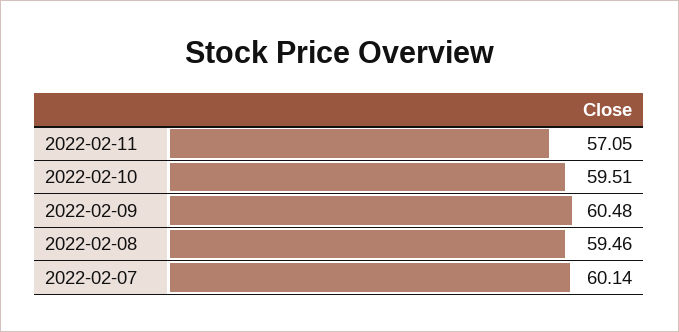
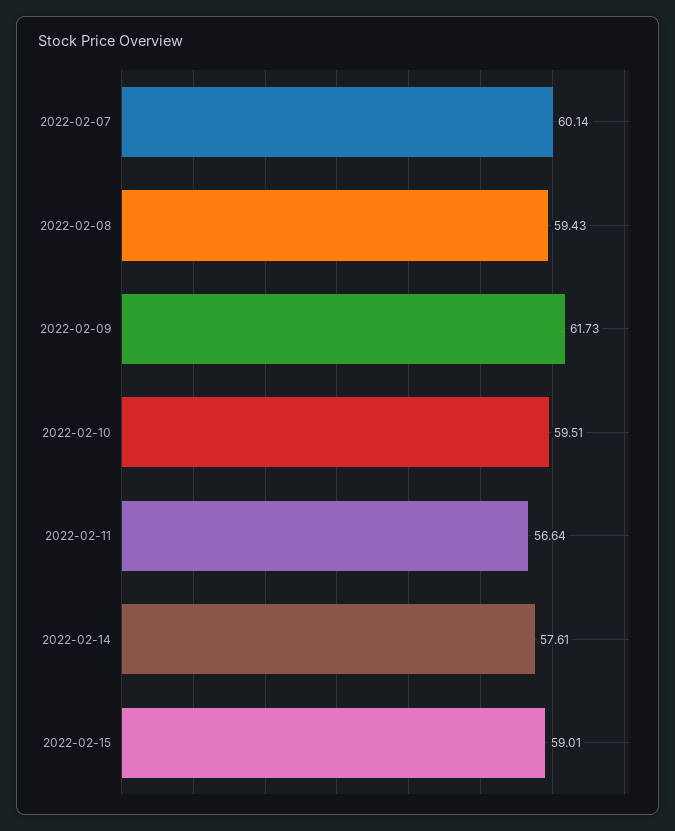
2022-02-11: 57.05 -> 56.64
2022-02-09: 60.48 -> 61.73
2022-02-08: 59.46 -> 59.43
2022-02-14: none -> 57.61
2022-02-15: none -> 59.01

